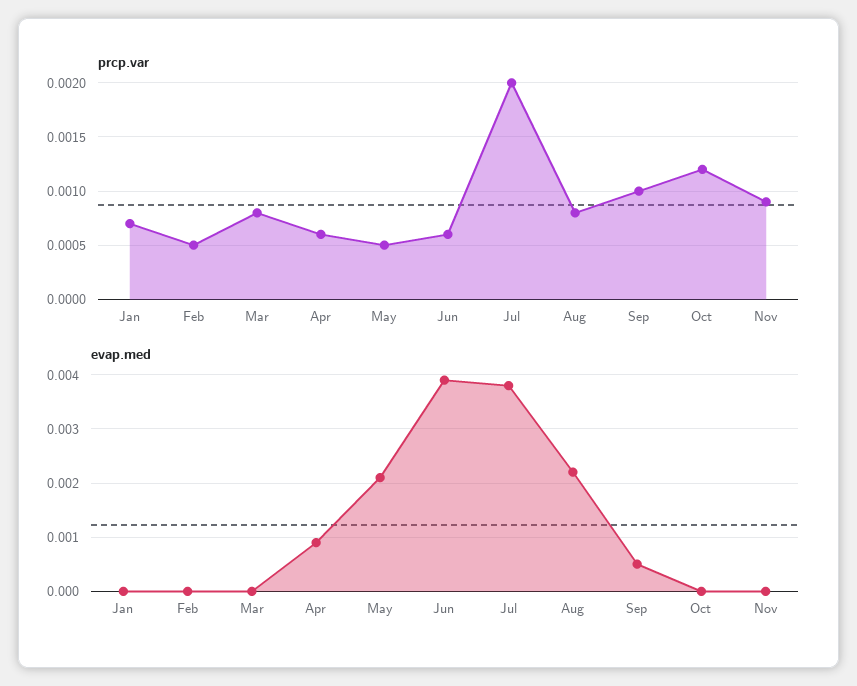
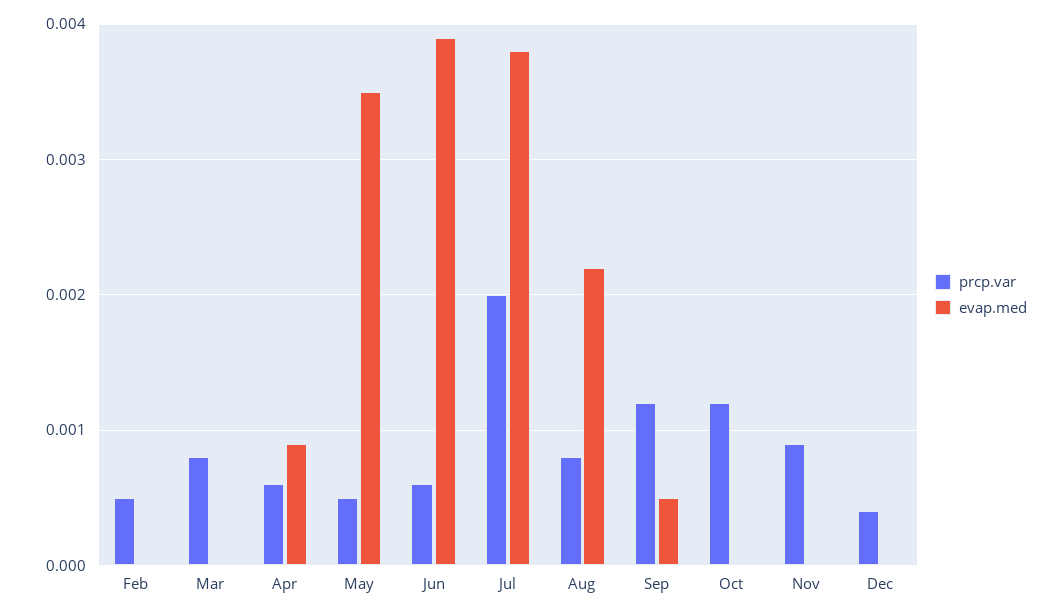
prcp.var, Jan: 0.0007 -> none
prcp.var, Sep: 0.001 -> 0.0012
evap.med, Jan: 0 -> none
evap.med, May: 0.002 -> 0.0035
prcp.var, Dec: none -> 0.0004
evap.med, Dec: none -> 0

